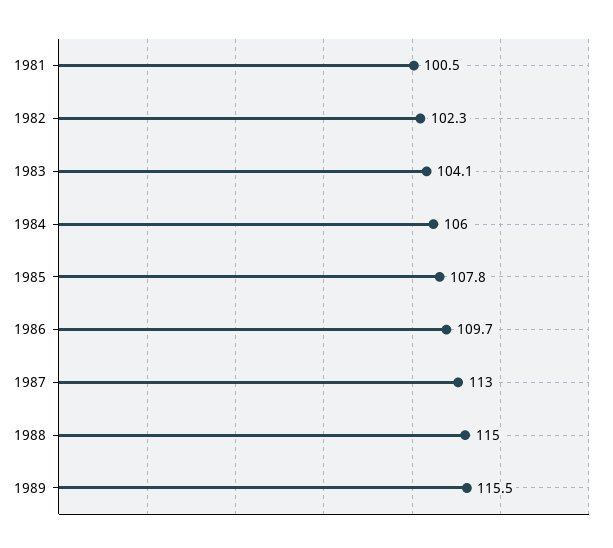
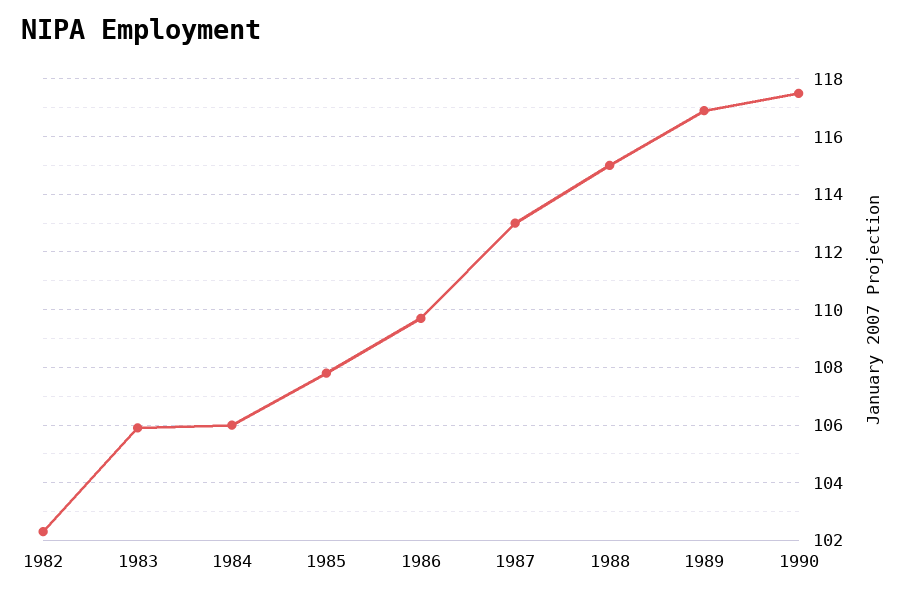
1981: 100.5 -> none
1983: 104.1 -> 106
1989: 115.5 -> 117
1990: none -> 117.5

